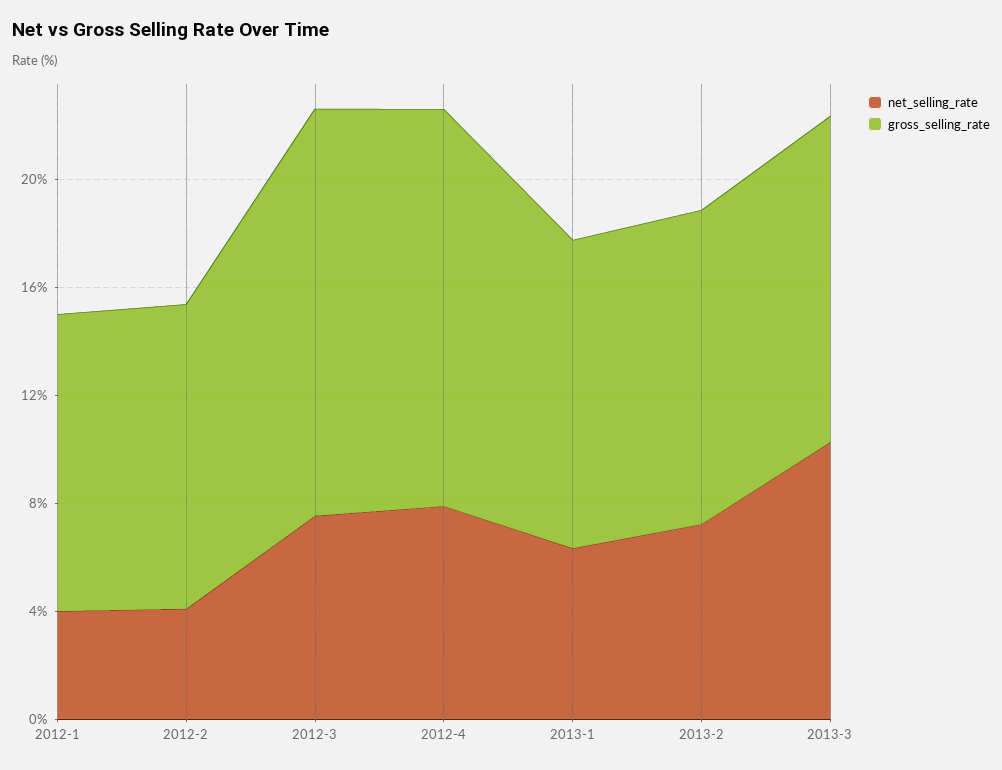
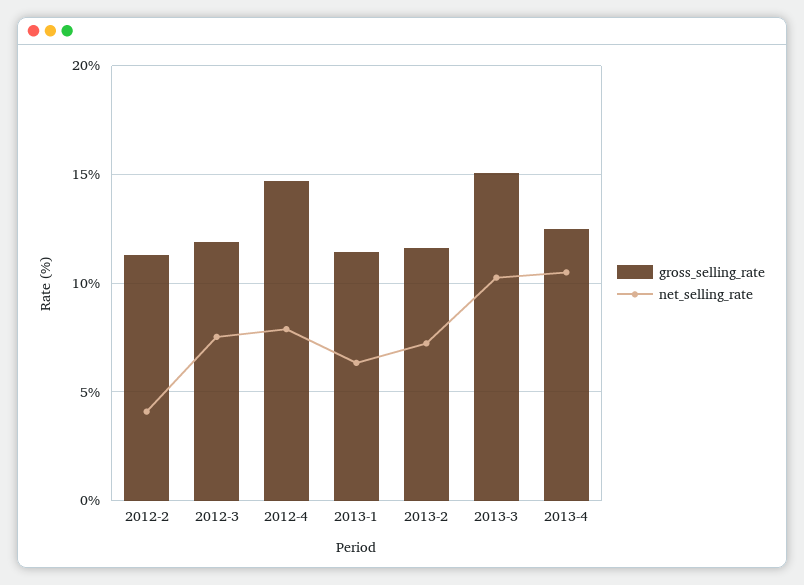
net_selling_rate, 2012-1: 4 -> none
gross_selling_rate, 2012-1: 11 -> none
gross_selling_rate, 2012-3: 15 -> 12
gross_selling_rate, 2013-3: 12 -> 15
gross_selling_rate, 2013-4: none -> 12.5
net_selling_rate, 2013-4: none -> 10.5

